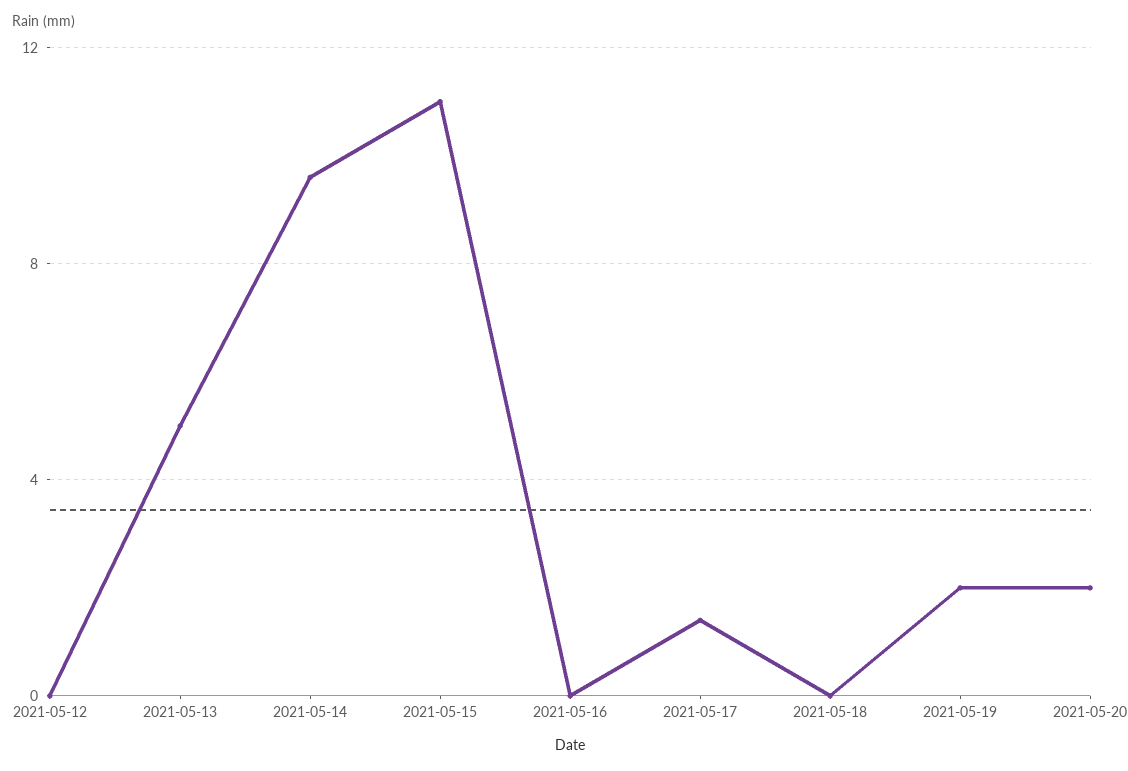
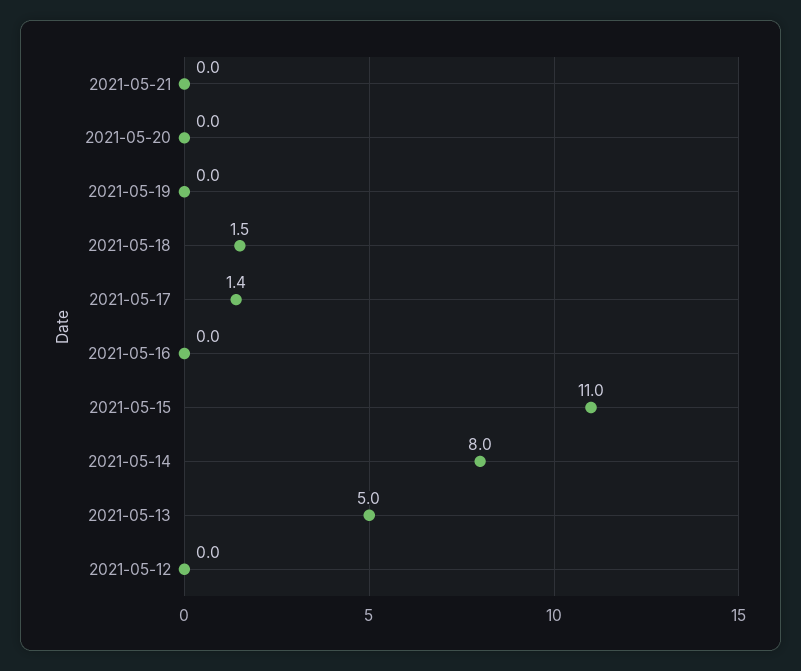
2021-05-14: 9.5 -> 8
2021-05-18: 0 -> 1.5
2021-05-19: 2 -> 0
2021-05-20: 2 -> 0
2021-05-21: none -> 0

